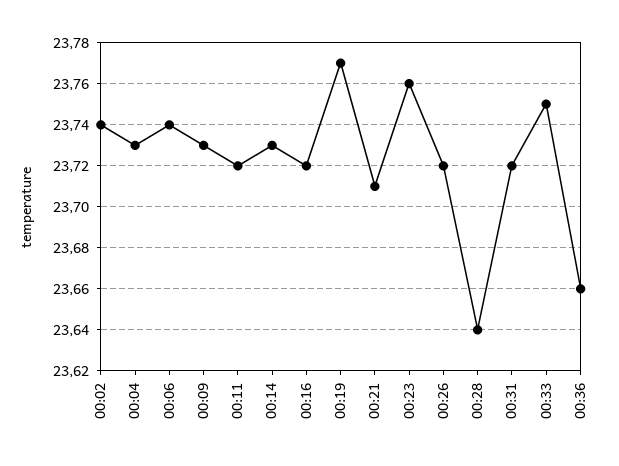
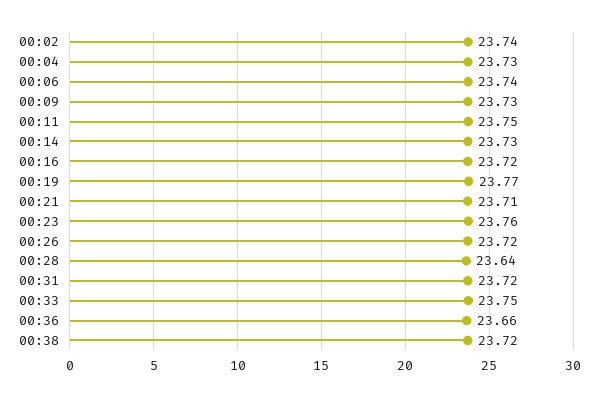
00:11: 23.72 -> 23.75
00:38: none -> 23.72

